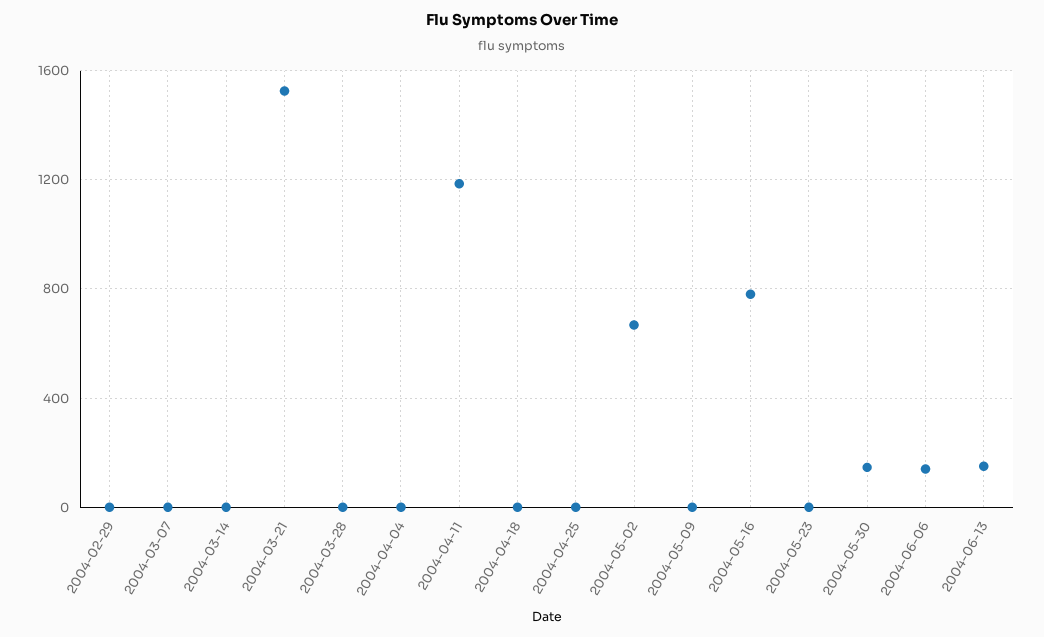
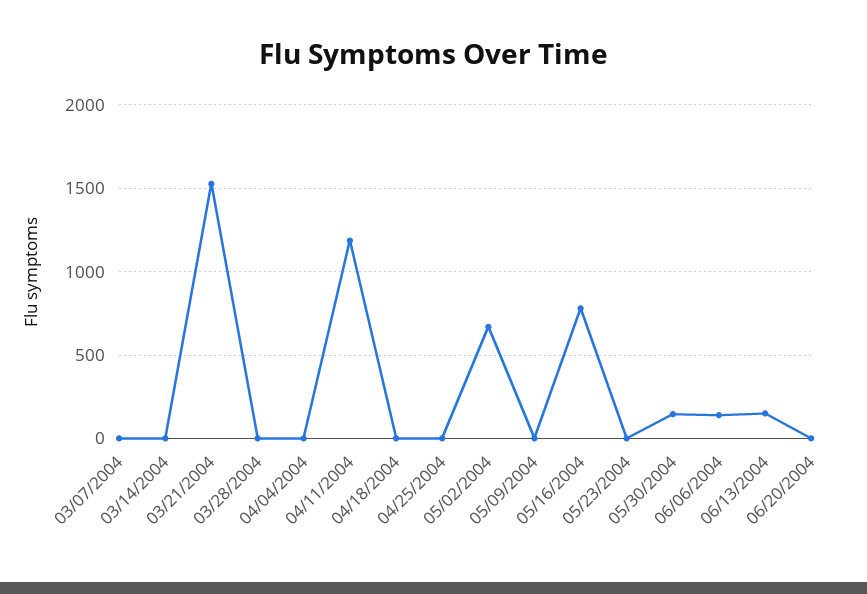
2004-02-29: 0 -> none
06/20/2004: none -> 0

